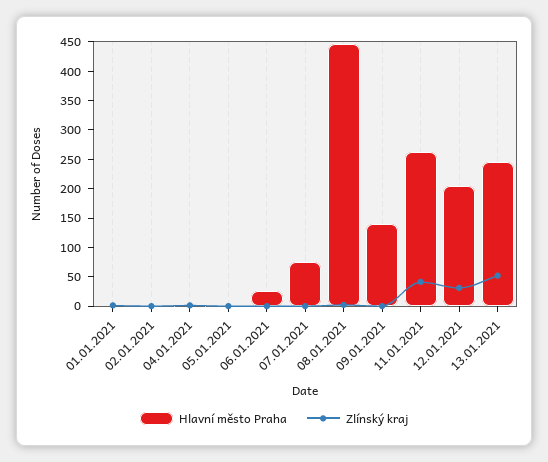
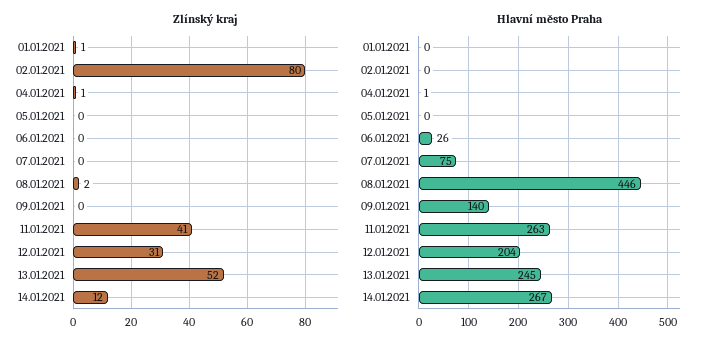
Zlínský kraj, 02.01.2021: 0 -> 80
Zlínský kraj, 14.01.2021: none -> 12
Hlavní město Praha, 14.01.2021: none -> 267

